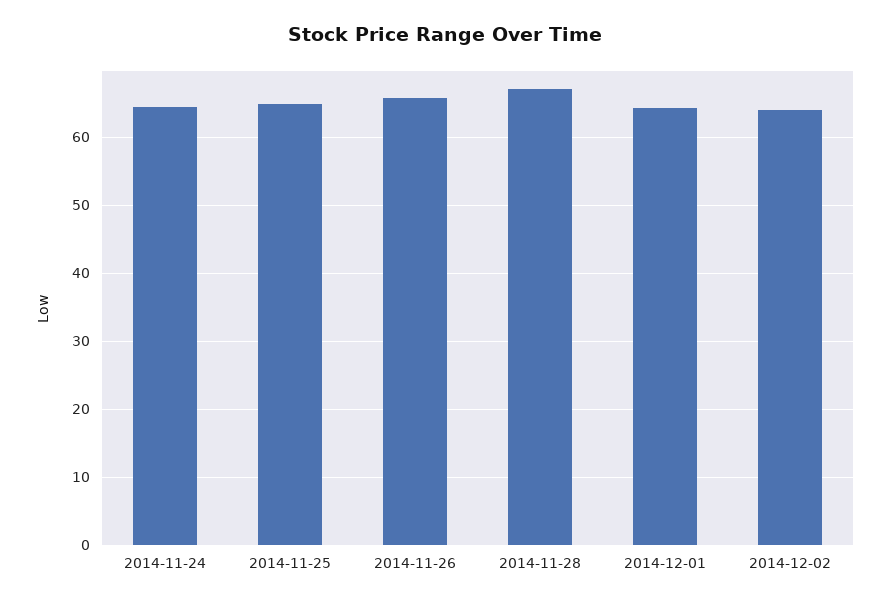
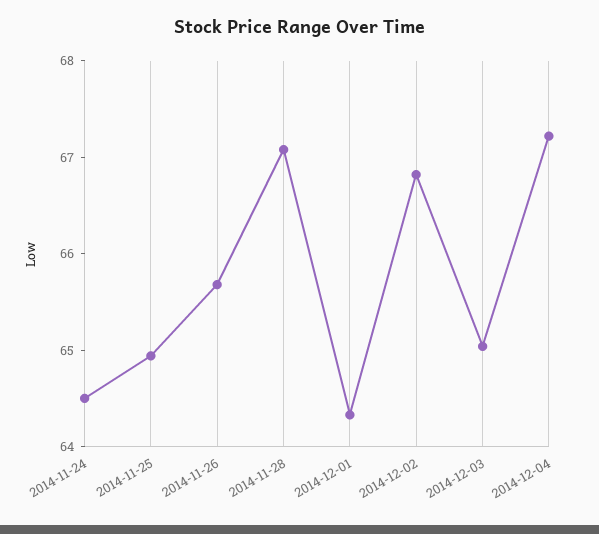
2014-12-02: 64 -> 66.8
2014-12-03: none -> 65
2014-12-04: none -> 67.2

